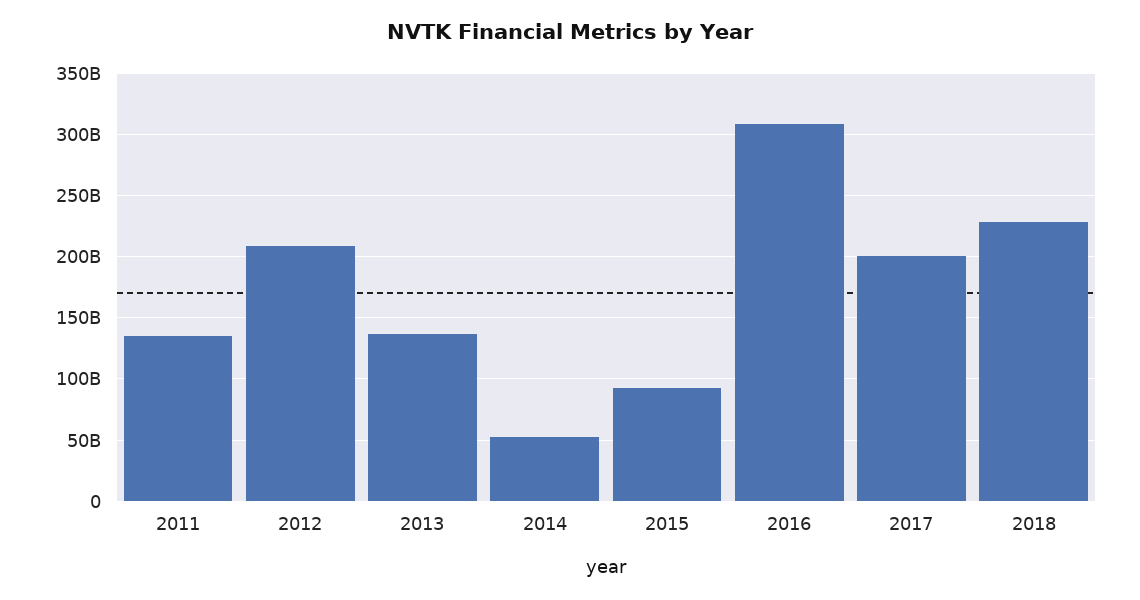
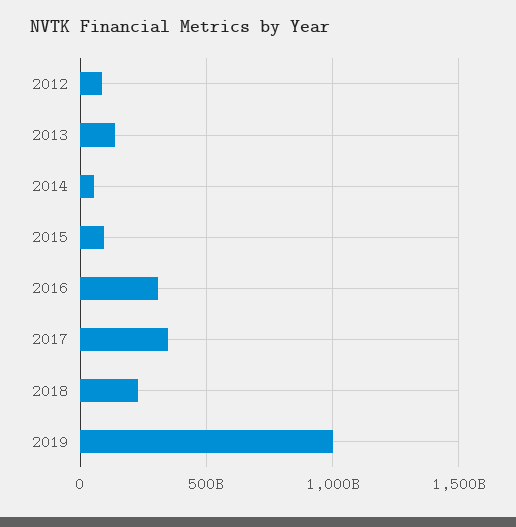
2011: 135000000000 -> none
2012: 210000000000 -> 100000000000
2017: 200000000000 -> 350000000000
2019: none -> 1000000000000

